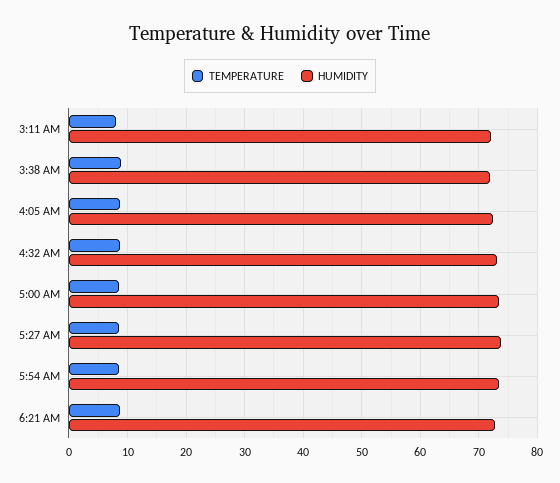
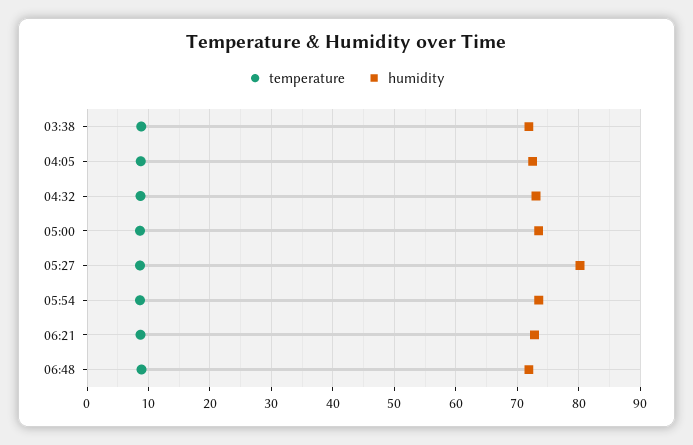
TEMPERATURE, 3:11 AM: 8 -> none
HUMIDITY, 3:11 AM: 72 -> none
HUMIDITY, 5:27 AM: 74 -> 80
TEMPERATURE, 06:48: none -> 9
HUMIDITY, 06:48: none -> 72

